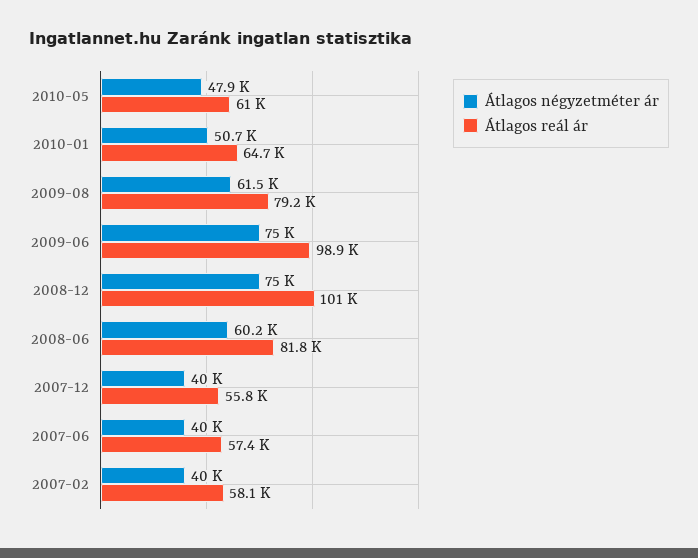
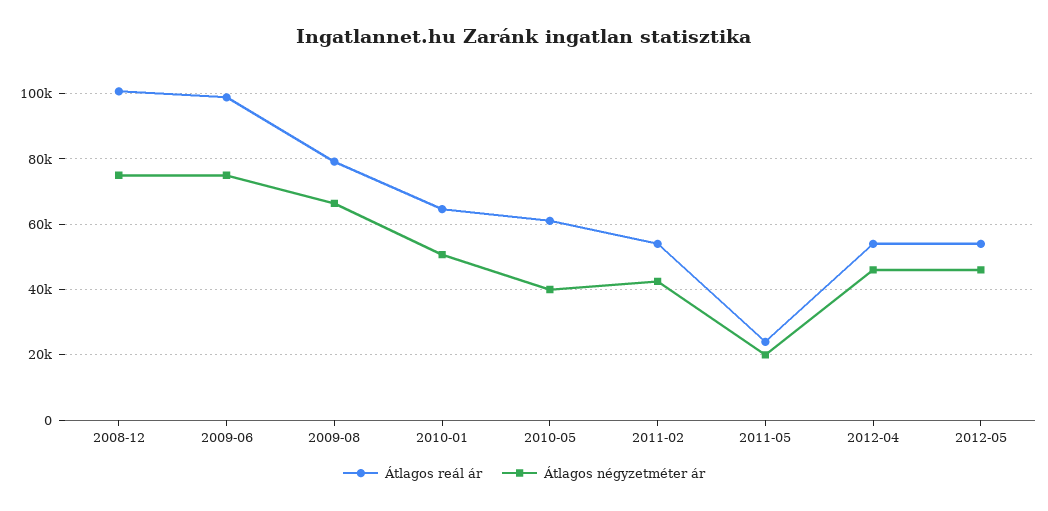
Átlagos négyzetméter ár, 2010-05: 47900 -> 40000
Átlagos négyzetméter ár, 2009-08: 61500 -> 66000
Átlagos négyzetméter ár, 2008-06: 60200 -> none
Átlagos reál ár, 2008-06: 81800 -> none
Átlagos négyzetméter ár, 2007-12: 40000 -> none
Átlagos reál ár, 2007-12: 55800 -> none
Átlagos négyzetméter ár, 2007-06: 40000 -> none
Átlagos reál ár, 2007-06: 57400 -> none
Átlagos négyzetméter ár, 2007-02: 40000 -> none
Átlagos reál ár, 2007-02: 58100 -> none
Átlagos reál ár, 2011-02: none -> 54000
Átlagos négyzetméter ár, 2011-02: none -> 42000
Átlagos reál ár, 2011-05: none -> 24000
Átlagos négyzetméter ár, 2011-05: none -> 20000
Átlagos reál ár, 2012-04: none -> 54000
Átlagos négyzetméter ár, 2012-04: none -> 46000
Átlagos reál ár, 2012-05: none -> 54000
Átlagos négyzetméter ár, 2012-05: none -> 46000

